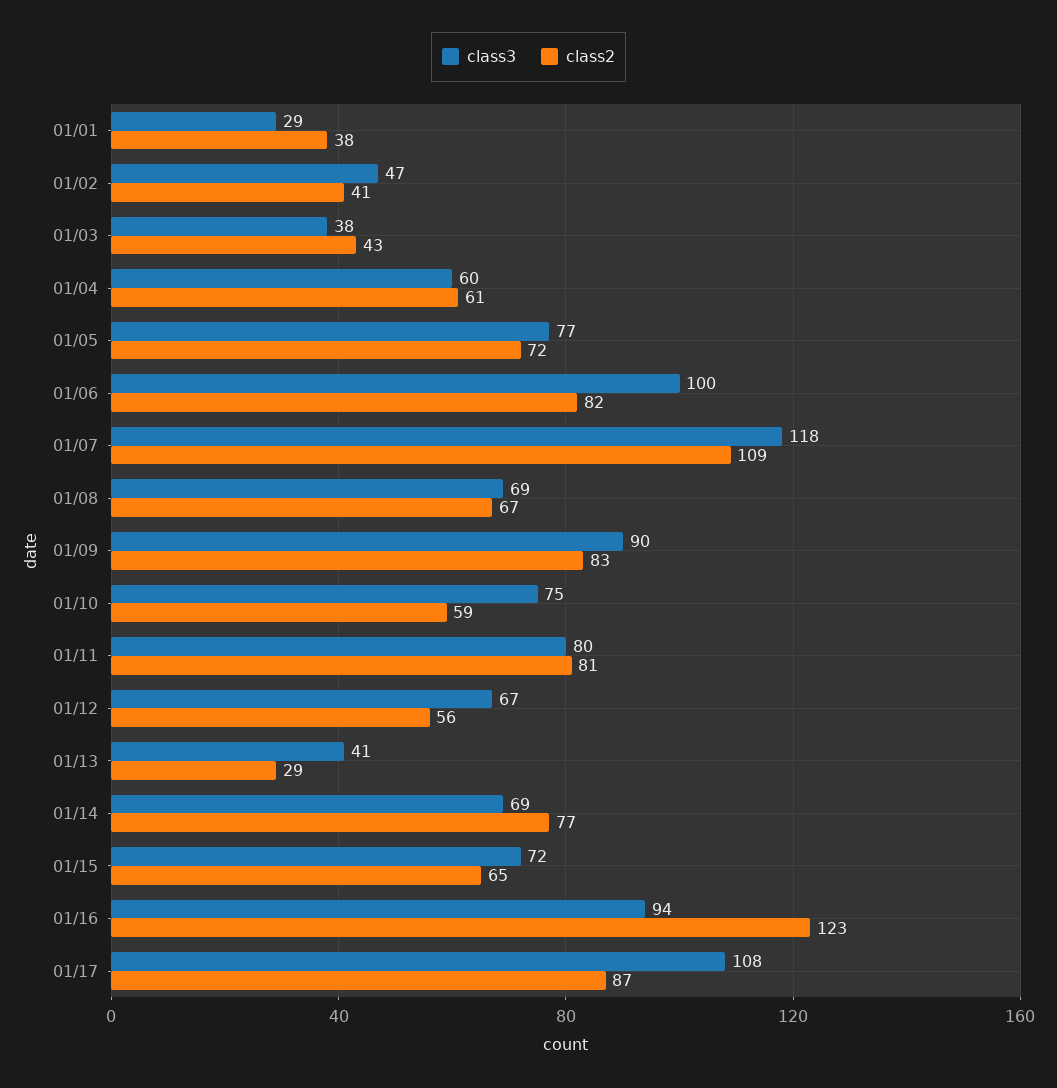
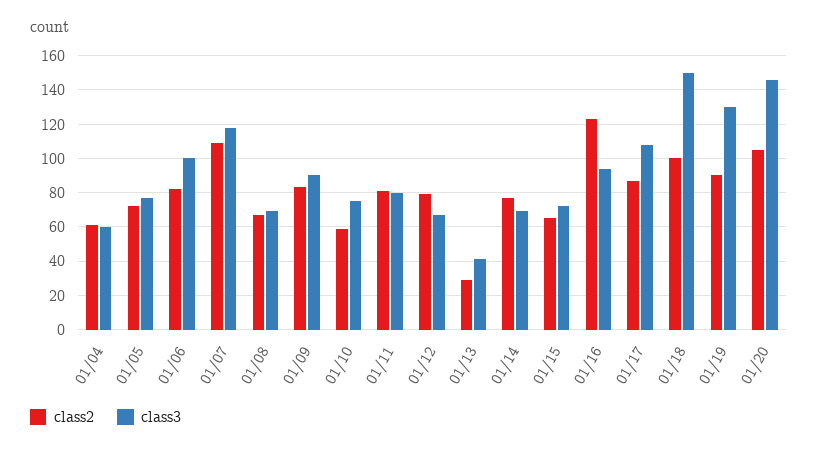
class3, 01/01: 29 -> none
class2, 01/01: 38 -> none
class3, 01/02: 47 -> none
class2, 01/02: 41 -> none
class3, 01/03: 38 -> none
class2, 01/03: 43 -> none
class2, 01/12: 56 -> 80
class2, 01/18: none -> 100
class3, 01/18: none -> 150
class2, 01/19: none -> 90
class3, 01/19: none -> 130
class2, 01/20: none -> 105
class3, 01/20: none -> 145

